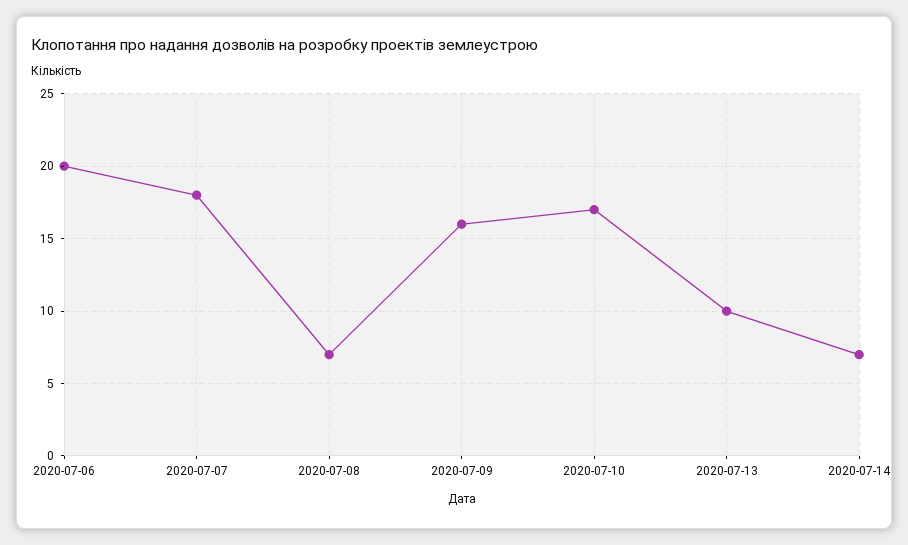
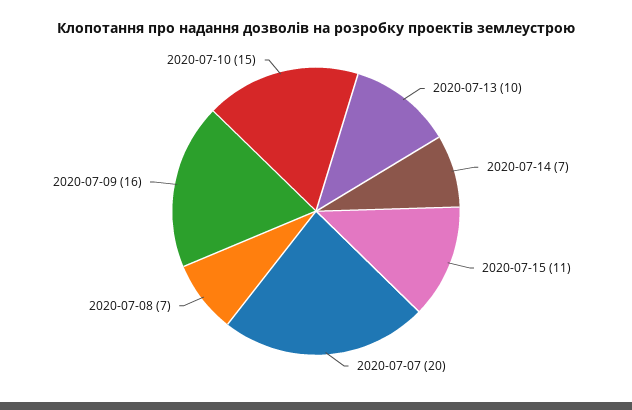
2020-07-06: 20 -> none
2020-07-07: 18 -> 20
2020-07-10: 17 -> 15
2020-07-15: none -> 11

